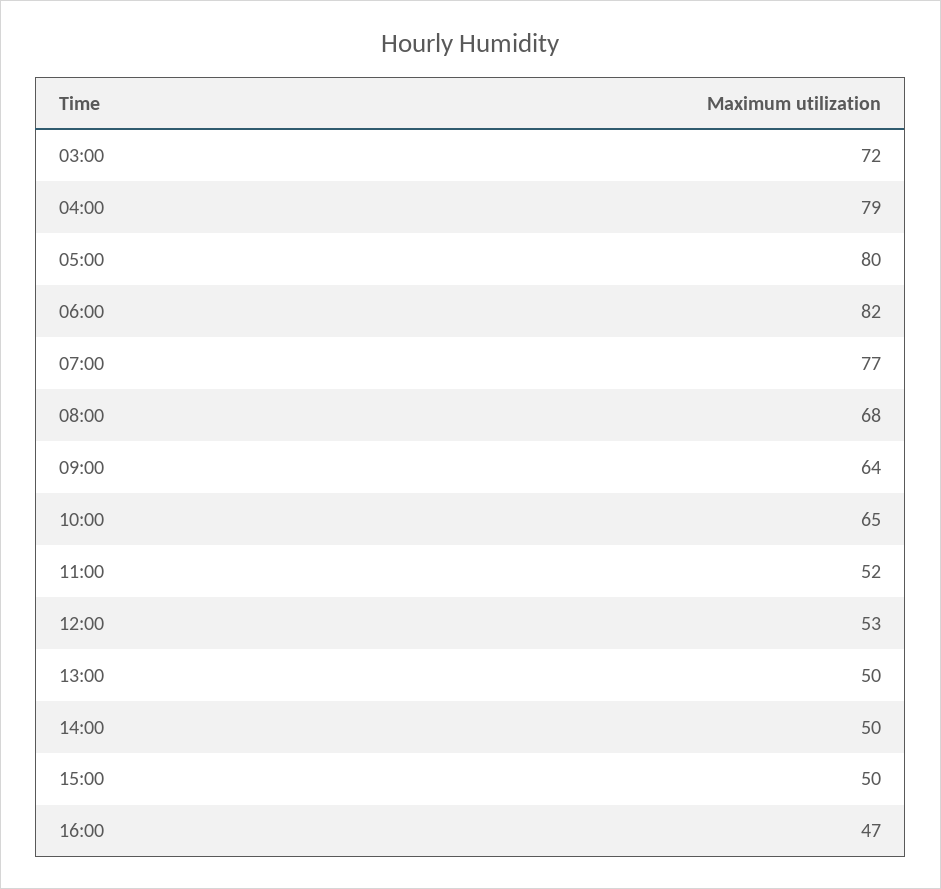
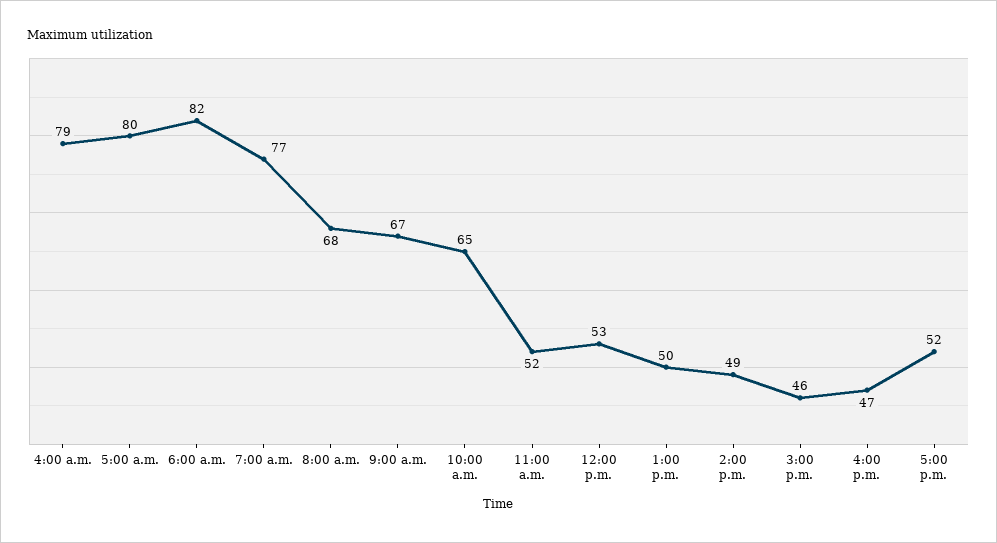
03:00: 72 -> none
09:00: 64 -> 67
14:00: 50 -> 49
15:00: 50 -> 46
5:00 p.m.: none -> 52

